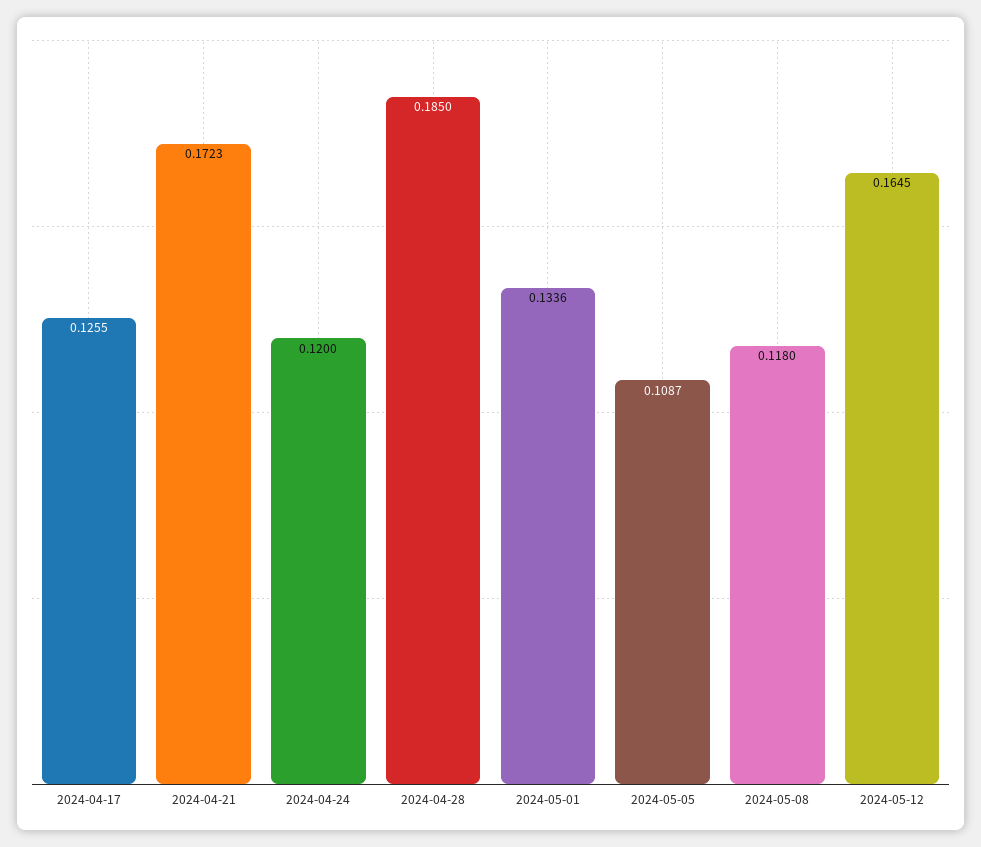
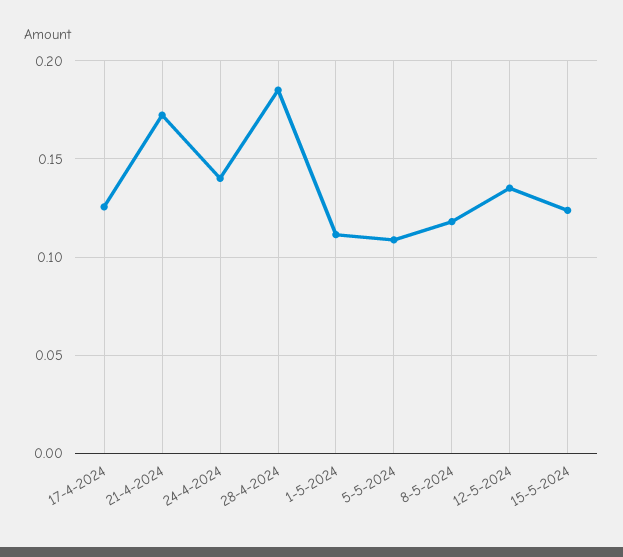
2024-04-24: 0.12 -> 0.14
2024-05-01: 0.1336 -> 0.11
2024-05-12: 0.1645 -> 0.135
15-5-2024: none -> 0.125

